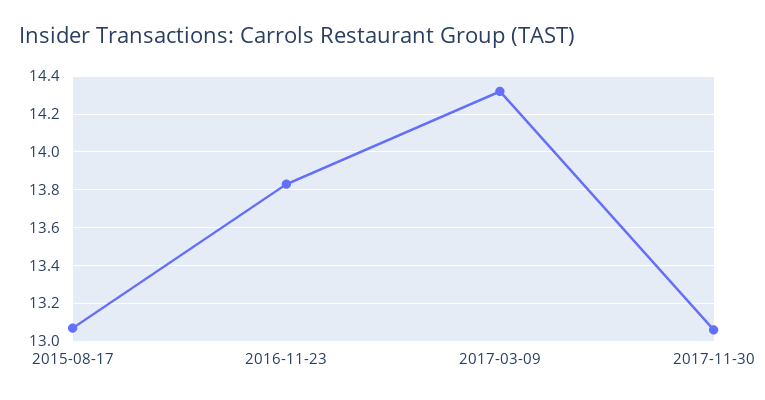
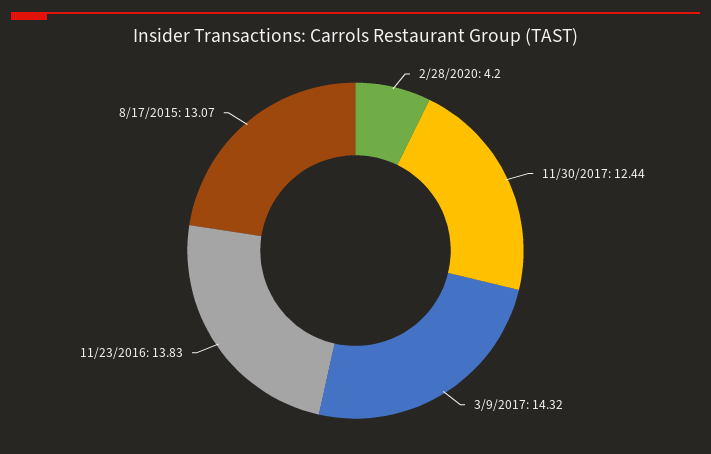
2017-11-30: 13.05 -> 12.44
2/28/2020: none -> 4.2

